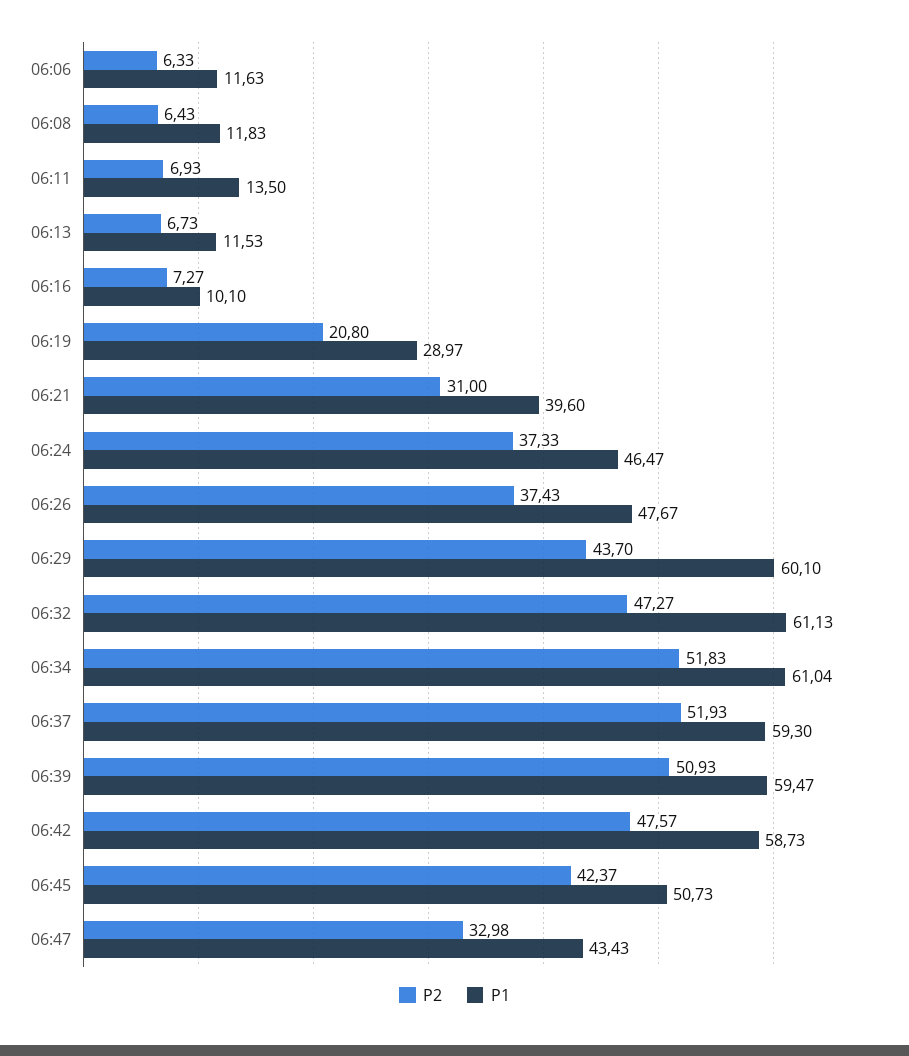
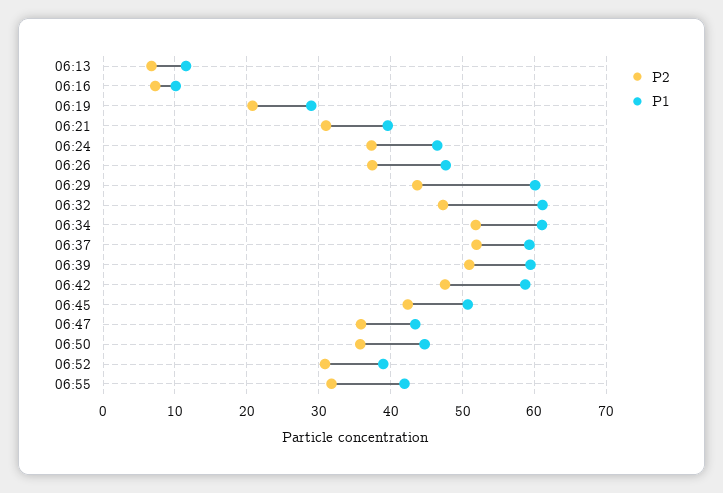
P2, 06:06: 6.33 -> none
P1, 06:06: 11.63 -> none
P2, 06:08: 6.43 -> none
P1, 06:08: 11.83 -> none
P2, 06:11: 6.93 -> none
P1, 06:11: 13.5 -> none
P2, 06:47: 32.98 -> 36
P2, 06:50: none -> 36
P1, 06:50: none -> 45
P2, 06:52: none -> 31
P1, 06:52: none -> 39
P2, 06:55: none -> 32
P1, 06:55: none -> 42

